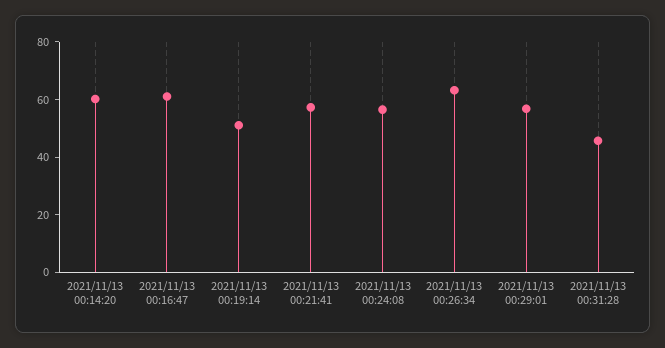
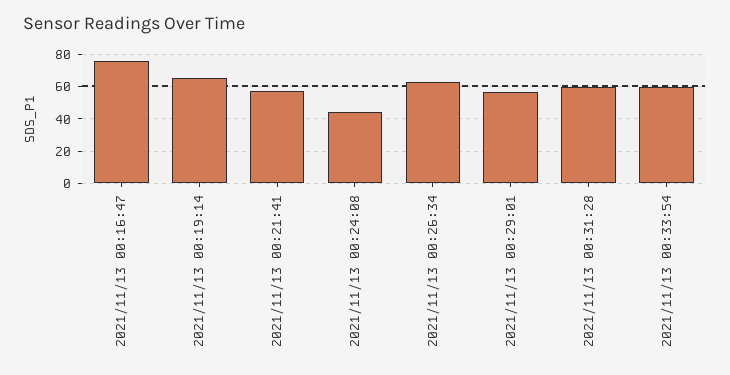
2021/11/13 00:14:20: 60 -> none
2021/11/13 00:16:47: 60 -> 75
2021/11/13 00:19:14: 50 -> 65
2021/11/13 00:24:08: 55 -> 45
2021/11/13 00:31:28: 45 -> 60
2021/11/13 00:33:54: none -> 60

